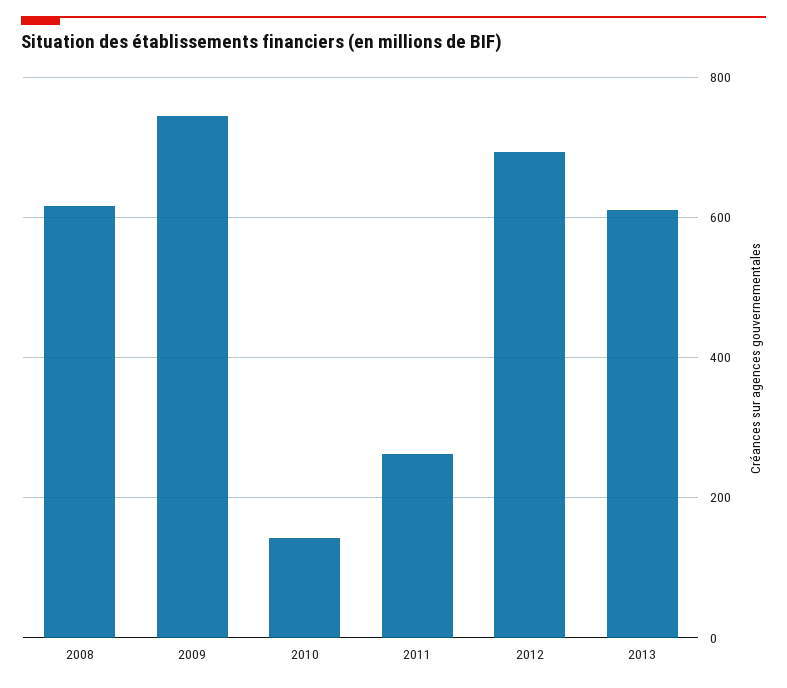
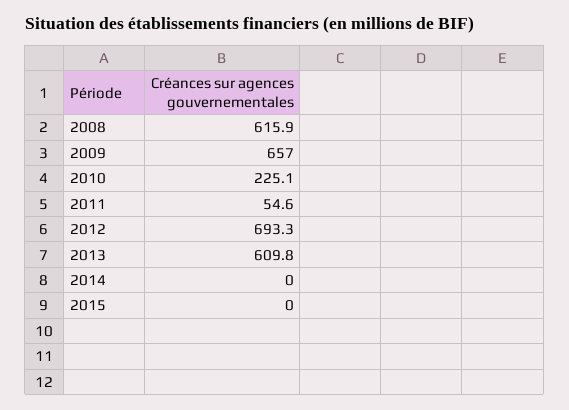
2009: 740 -> 657
2010: 140 -> 225.1
2011: 260 -> 54.6
2014: none -> 0
2015: none -> 0

